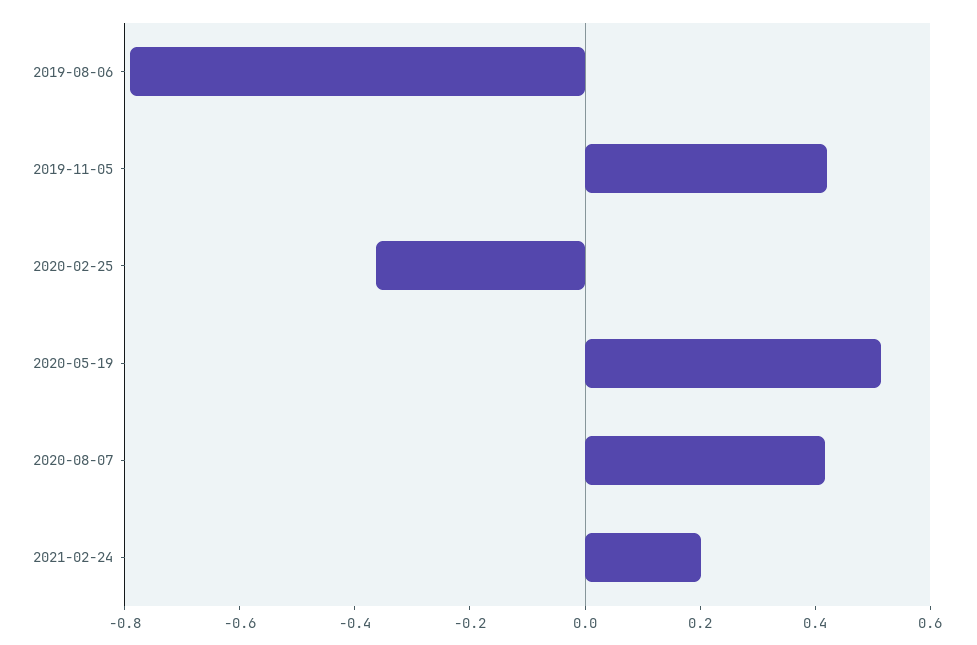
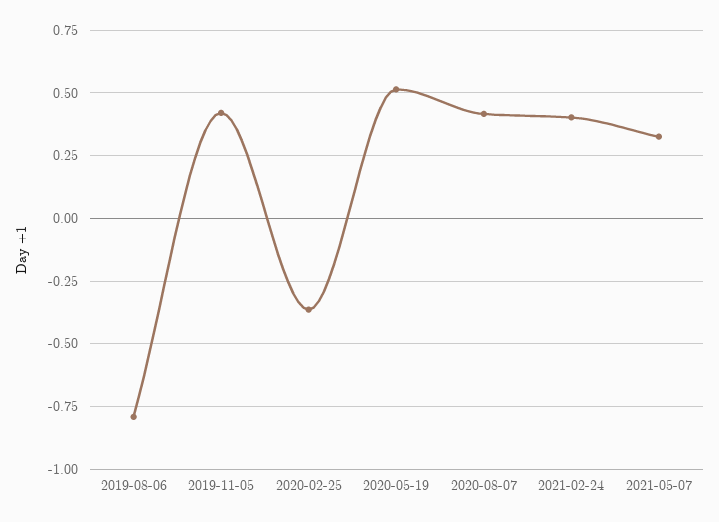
2021-02-24: 0.2 -> 0.4
2021-05-07: none -> 0.325

